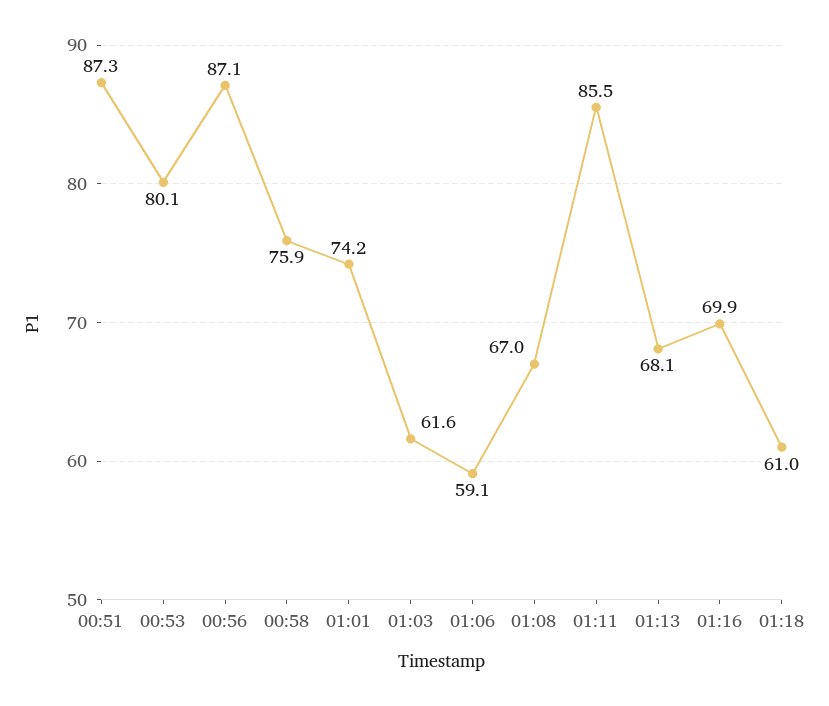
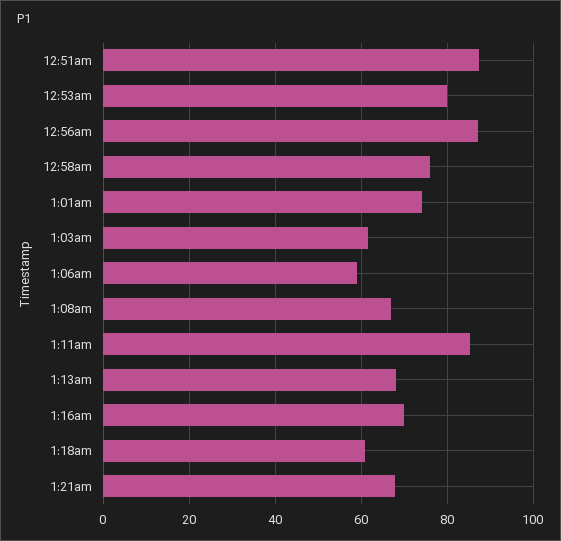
1:21am: none -> 68

